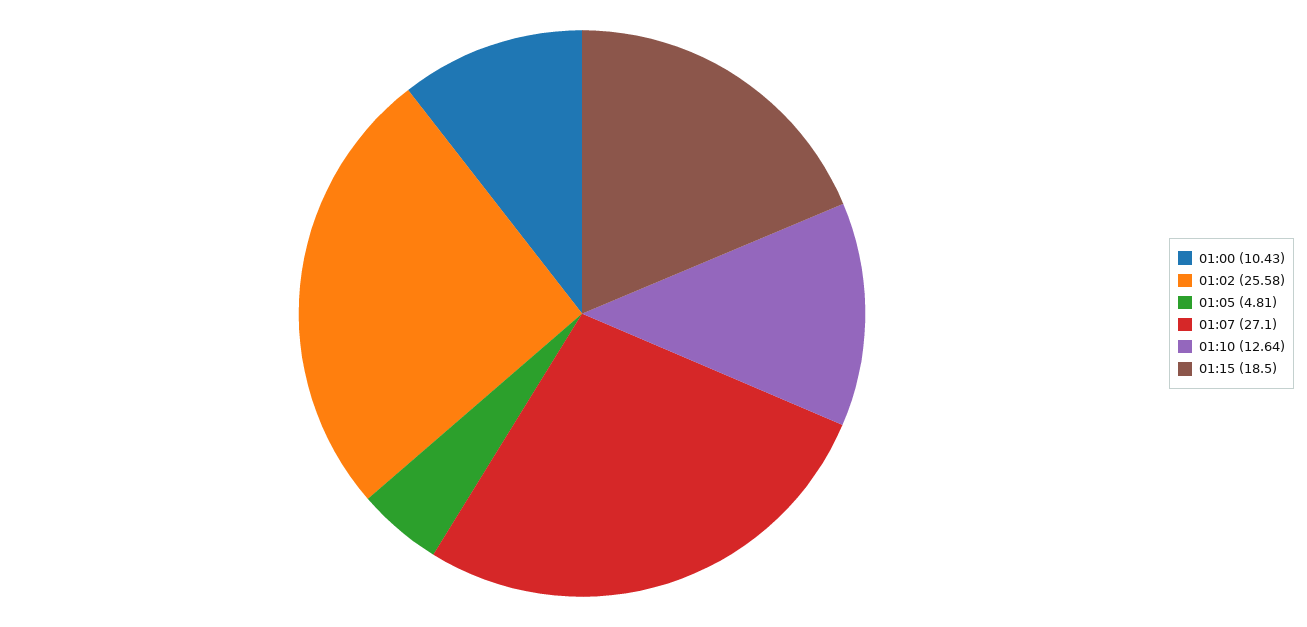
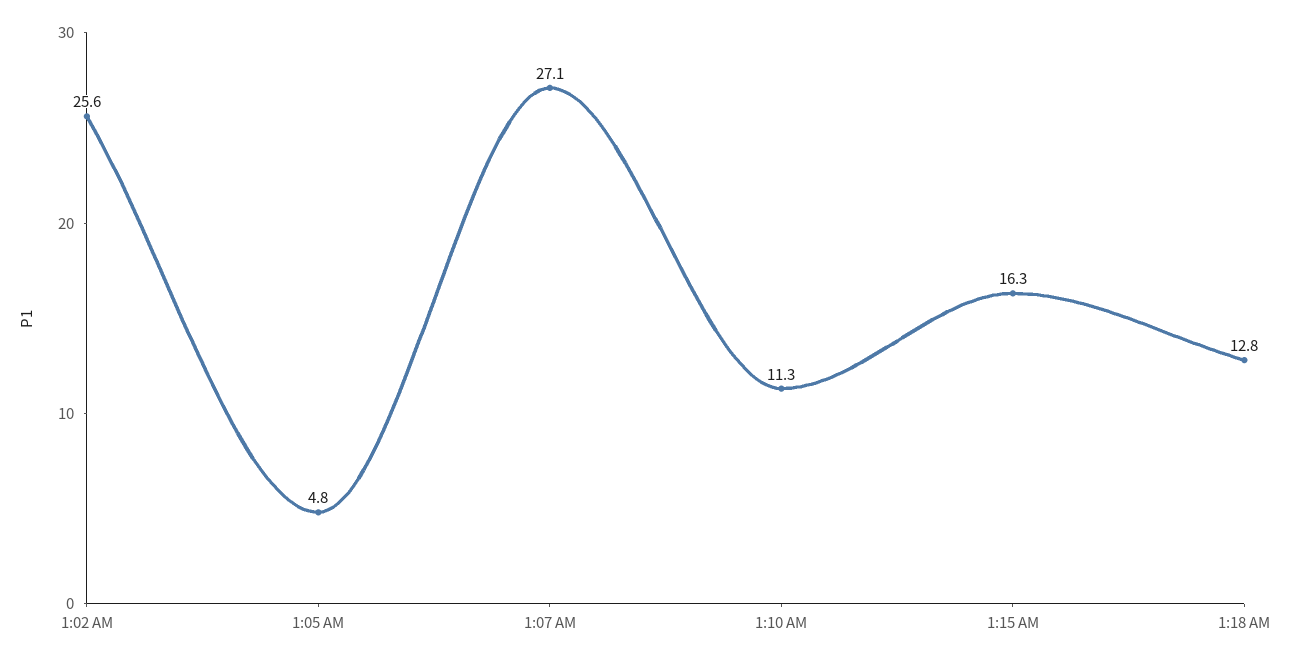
01:00: 10.43 -> none
01:10: 12.64 -> 11.3
01:15: 18.5 -> 16.3
1:18 AM: none -> 12.8

